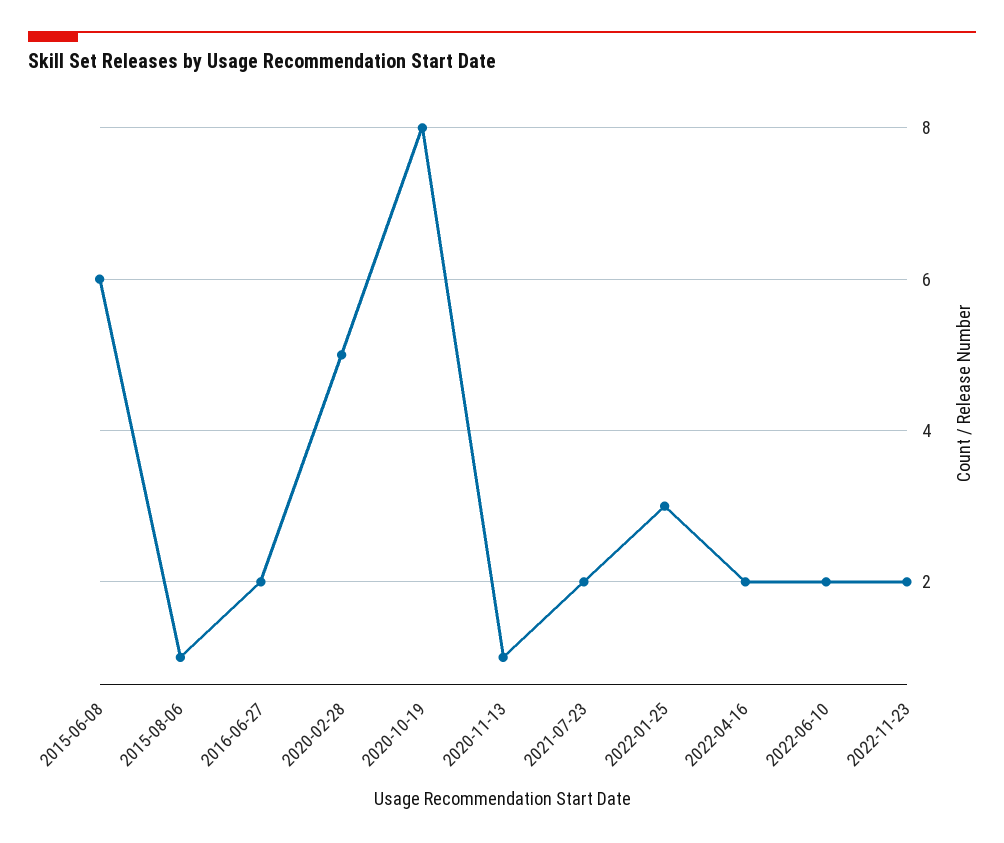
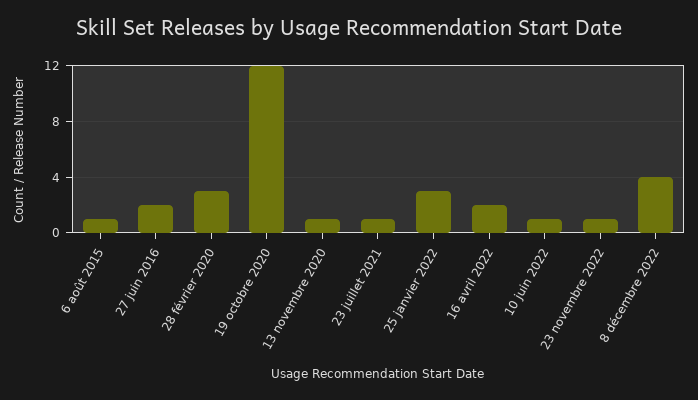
2015-06-08: 6 -> none
2020-02-28: 5 -> 3
2020-10-19: 8 -> 12
2021-07-23: 2 -> 1
2022-06-10: 2 -> 1
2022-11-23: 2 -> 1
8 décembre 2022: none -> 4

